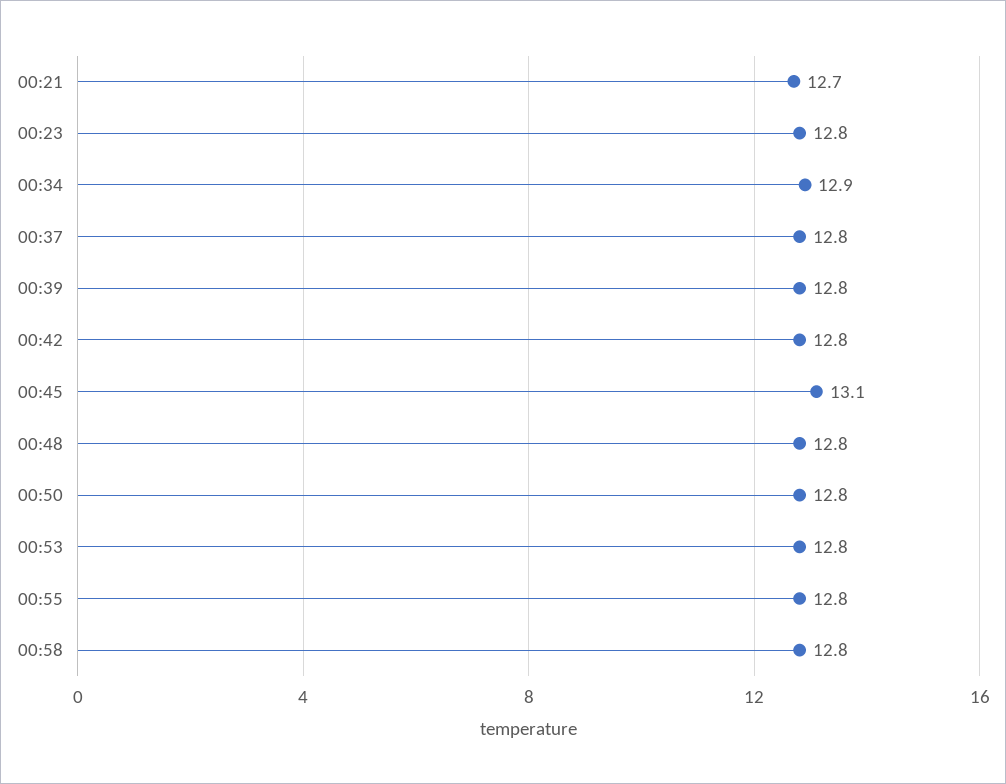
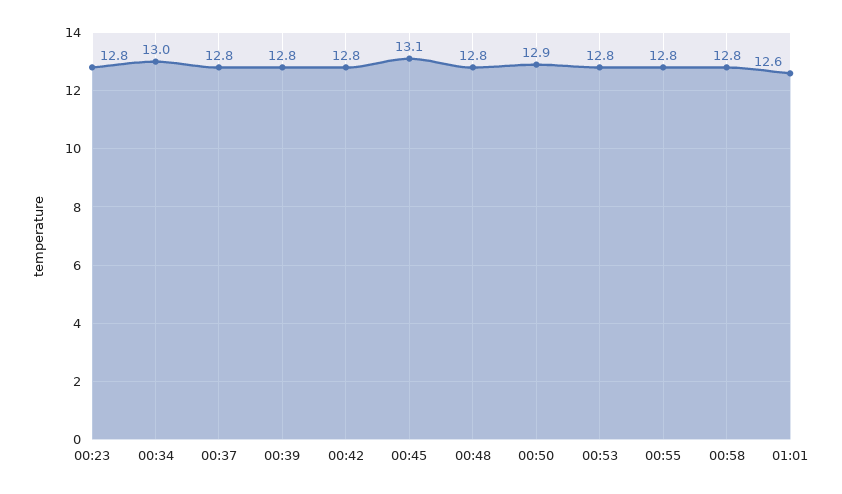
00:21: 12.7 -> none
00:34: 12.9 -> 13
00:50: 12.8 -> 12.9
01:01: none -> 12.6

